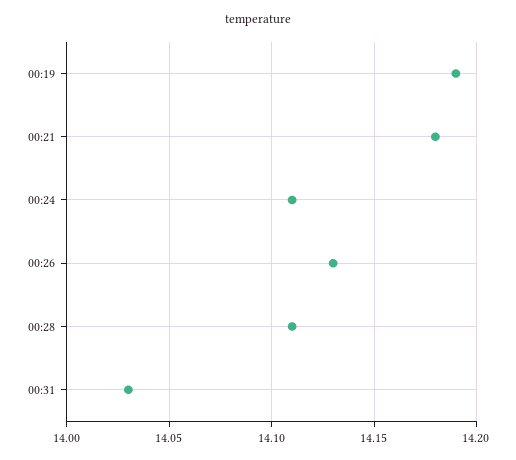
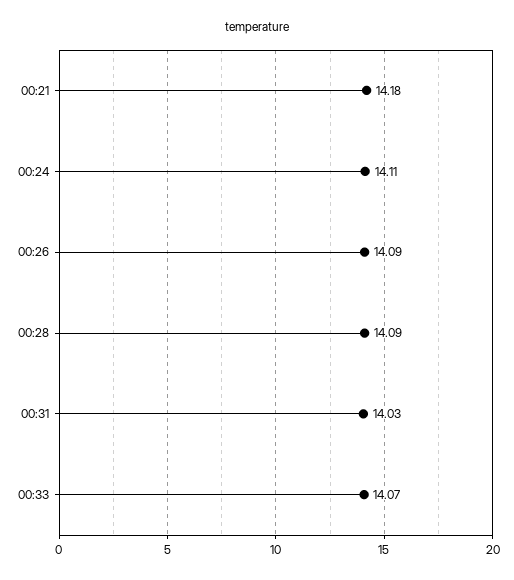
00:19: 14.19 -> none
00:26: 14.13 -> 14.09
00:28: 14.11 -> 14.09
00:33: none -> 14.07

